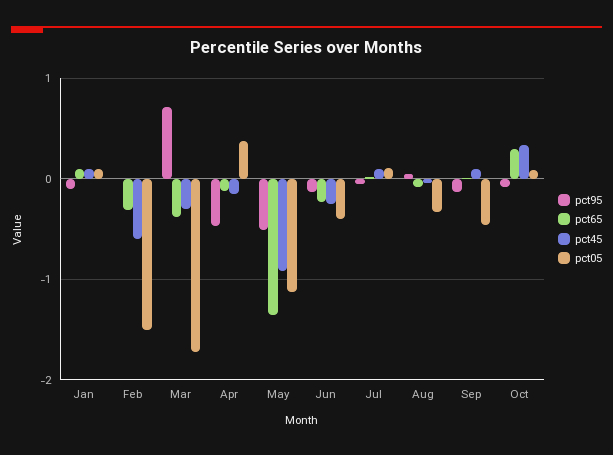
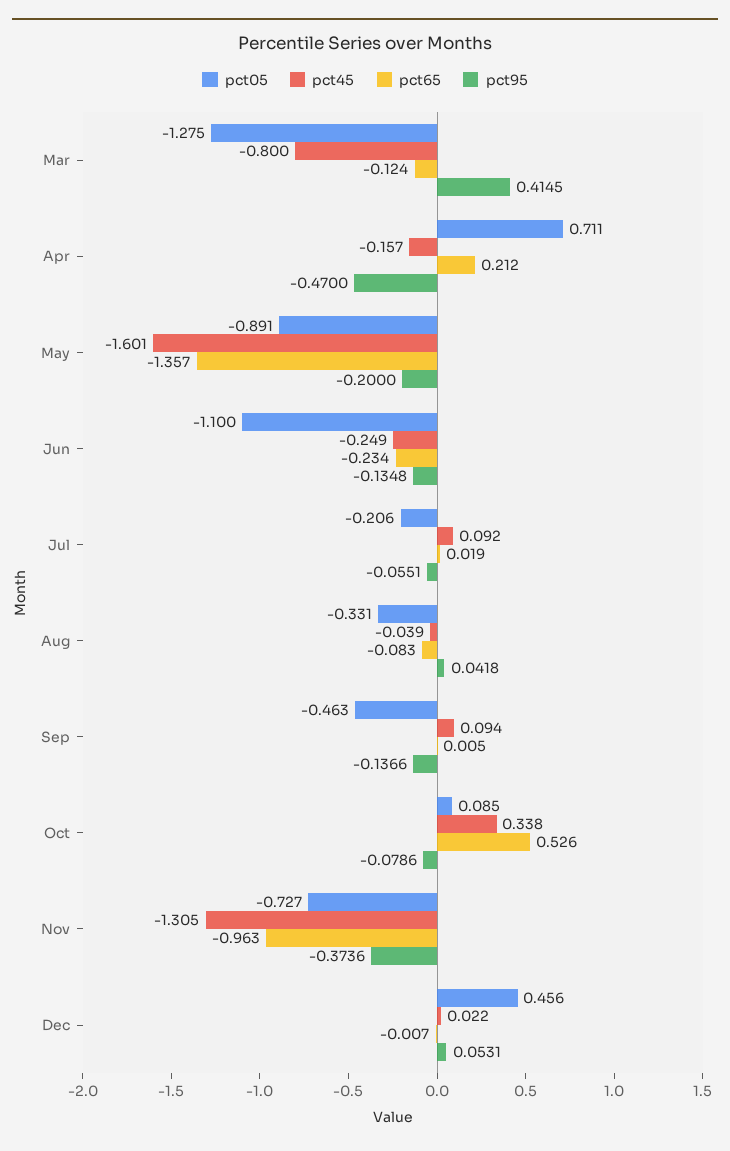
pct95, Jan: -0.1 -> none
pct65, Jan: 0.1 -> none
pct45, Jan: 0.1 -> none
pct05, Jan: 0.1 -> none
pct95, Feb: 0 -> none
pct65, Feb: -0.3 -> none
pct45, Feb: -0.6 -> none
pct05, Feb: -1.5 -> none
pct95, Mar: 0.7 -> 0.4145
pct65, Mar: -0.4 -> -0.124
pct45, Mar: -0.3 -> -0.8
pct05, Mar: -1.7 -> -1.275
pct65, Apr: -0.1 -> 0.212
pct05, Apr: 0.4 -> 0.711
pct95, May: -0.5 -> -0.2
pct45, May: -0.9 -> -1.601
pct05, May: -1.1 -> -0.891
pct05, Jun: -0.4 -> -1.1
pct05, Jul: 0.1 -> -0.206
pct65, Oct: 0.3 -> 0.526
pct05, Nov: none -> -0.727
pct45, Nov: none -> -1.305
pct65, Nov: none -> -0.963
pct95, Nov: none -> -0.3736
pct05, Dec: none -> 0.456
pct45, Dec: none -> 0.022
pct65, Dec: none -> -0.007
pct95, Dec: none -> 0.0531

